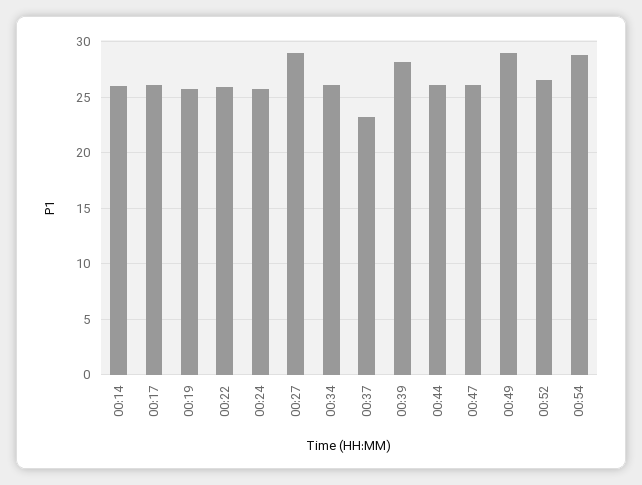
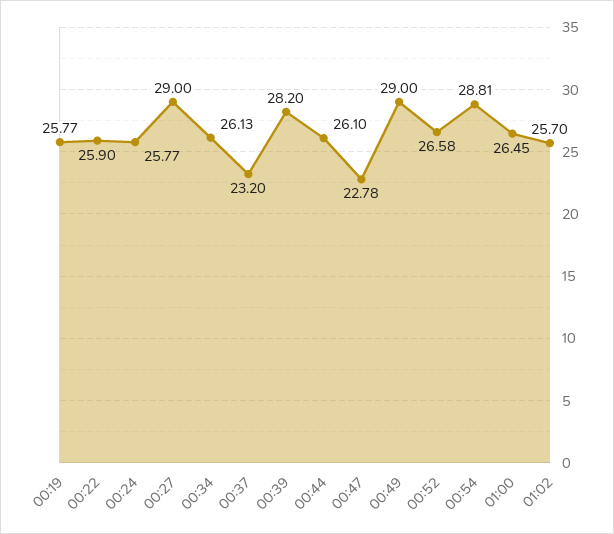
00:14: 26 -> none
00:17: 26 -> none
00:47: 26 -> 22.78
01:00: none -> 26.45
01:02: none -> 25.7

